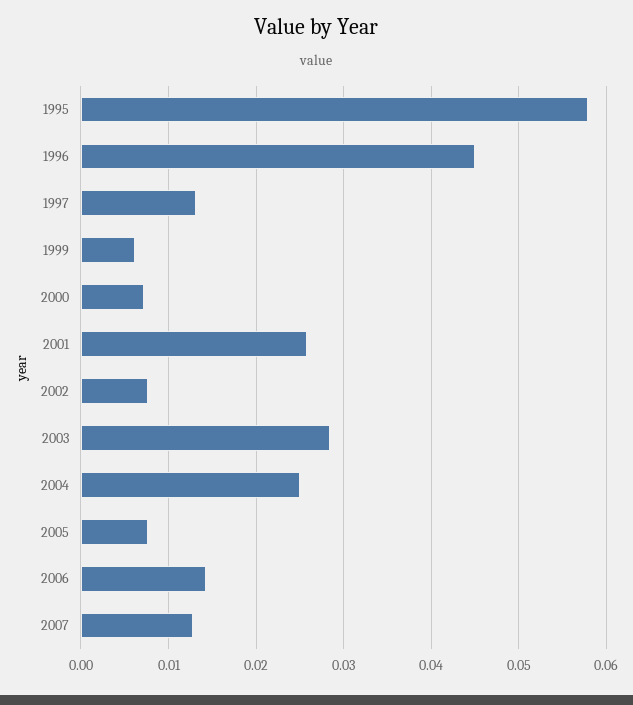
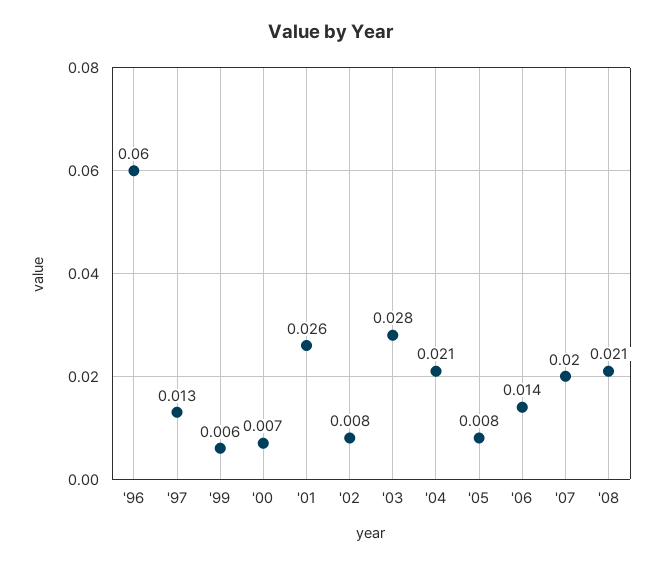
1995: 0.058 -> none
1996: 0.045 -> 0.06
2004: 0.025 -> 0.021
2007: 0.013 -> 0.02
'08: none -> 0.021

